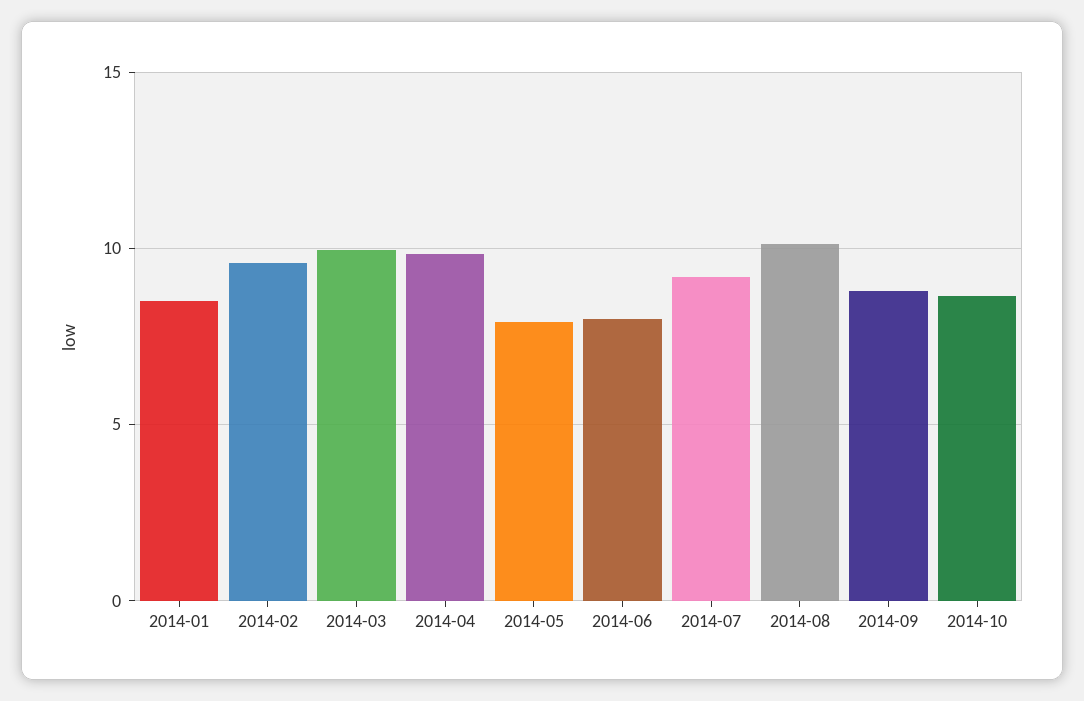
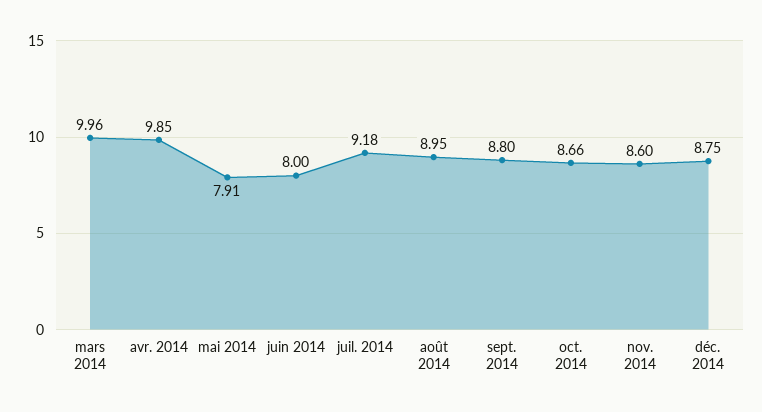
2014-01: 8.5 -> none
2014-02: 9.5 -> none
2014-08: 10 -> 8.95
nov. 2014: none -> 8.6
déc. 2014: none -> 8.75

